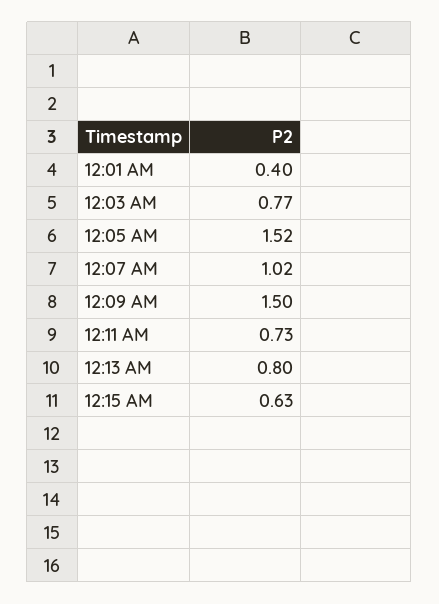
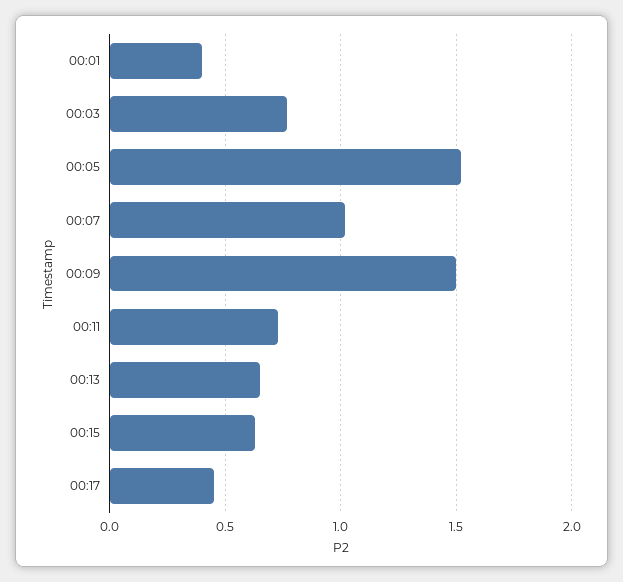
12:13 AM: 0.8 -> 0.65
00:17: none -> 0.45

